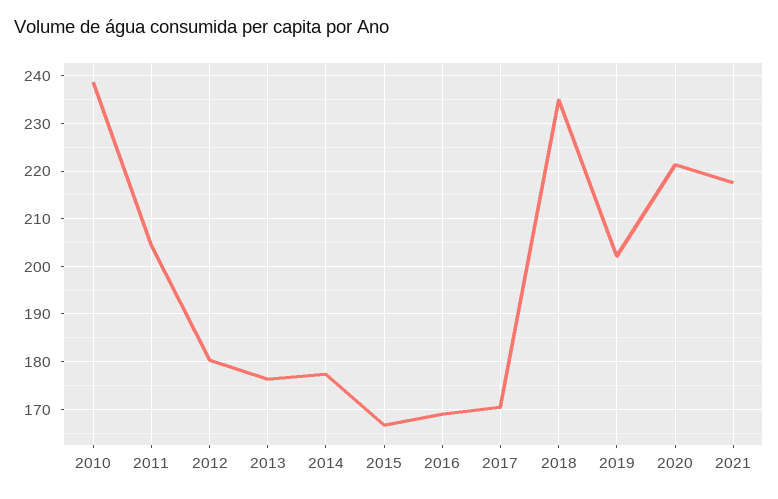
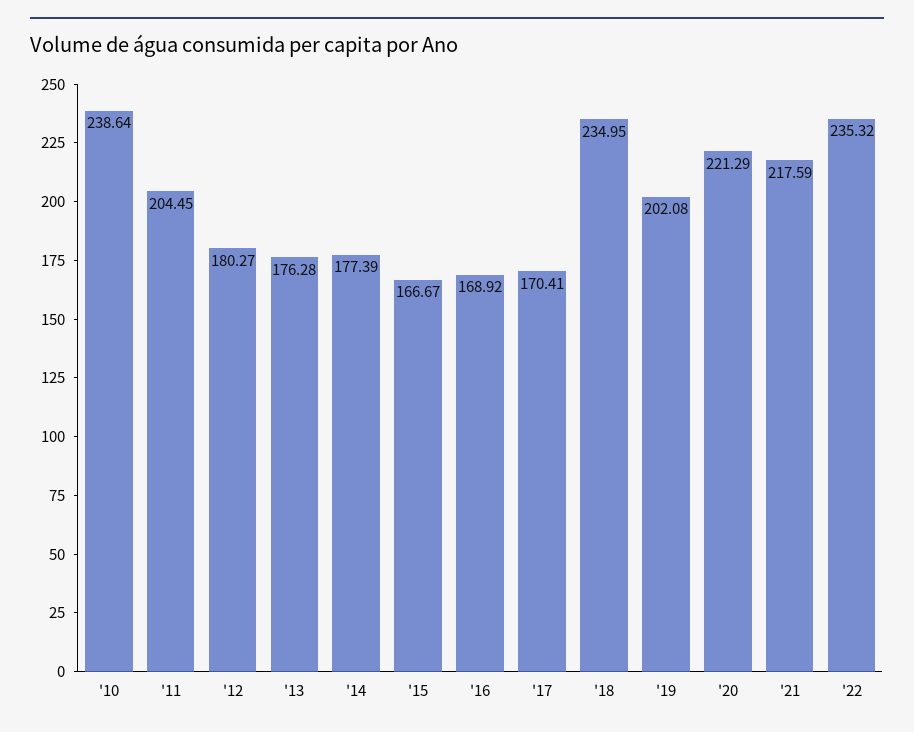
'22: none -> 235.32

